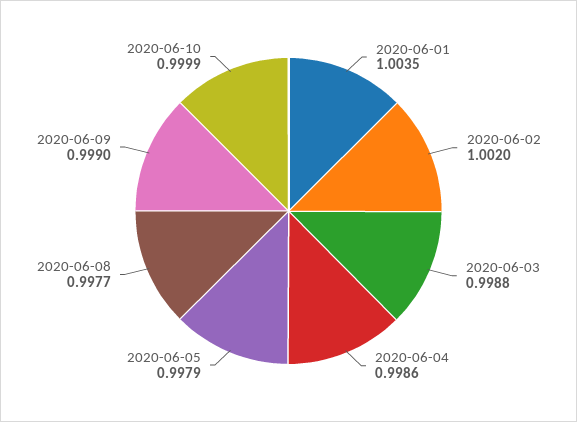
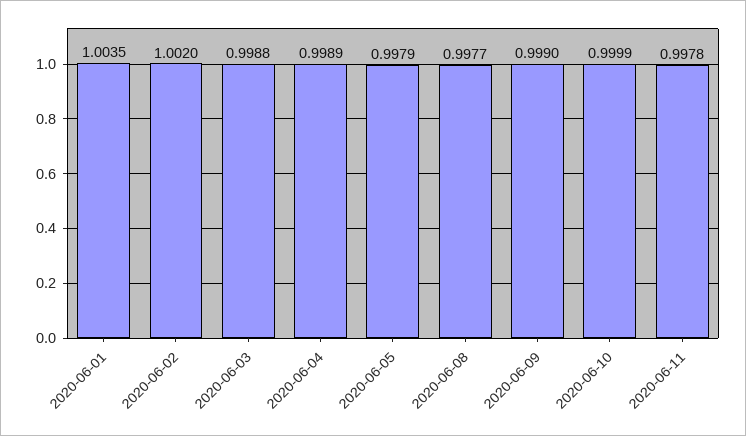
2020-06-04: 0.9986 -> 0.9989
2020-06-11: none -> 0.9978

